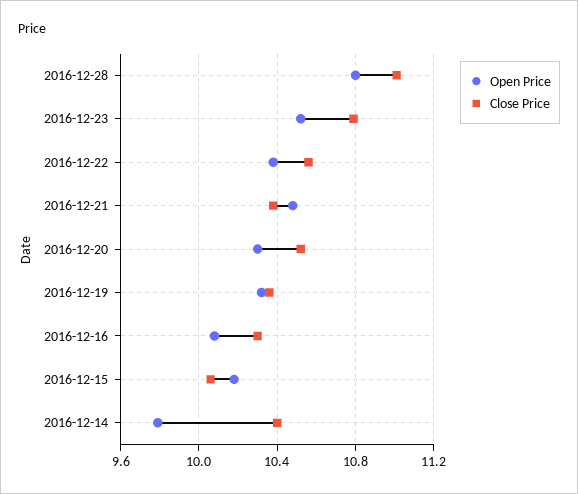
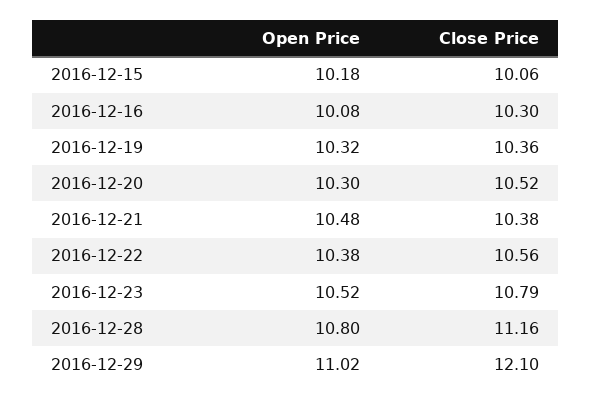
Close Price, 2016-12-28: 11 -> 11.16
Open Price, 2016-12-14: 9.8 -> none
Close Price, 2016-12-14: 10.4 -> none
Open Price, 2016-12-29: none -> 11.02
Close Price, 2016-12-29: none -> 12.1

